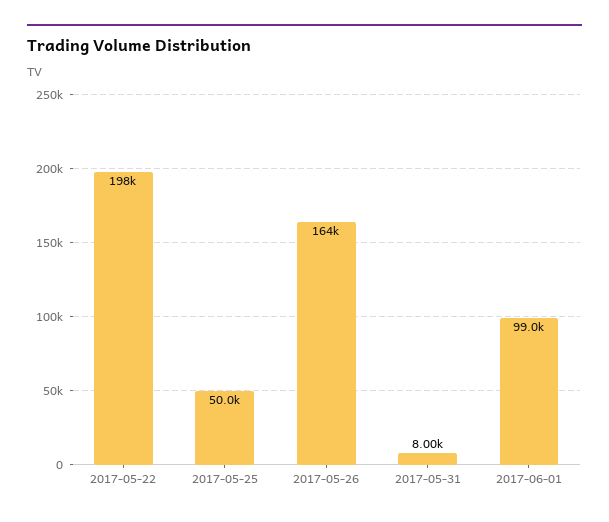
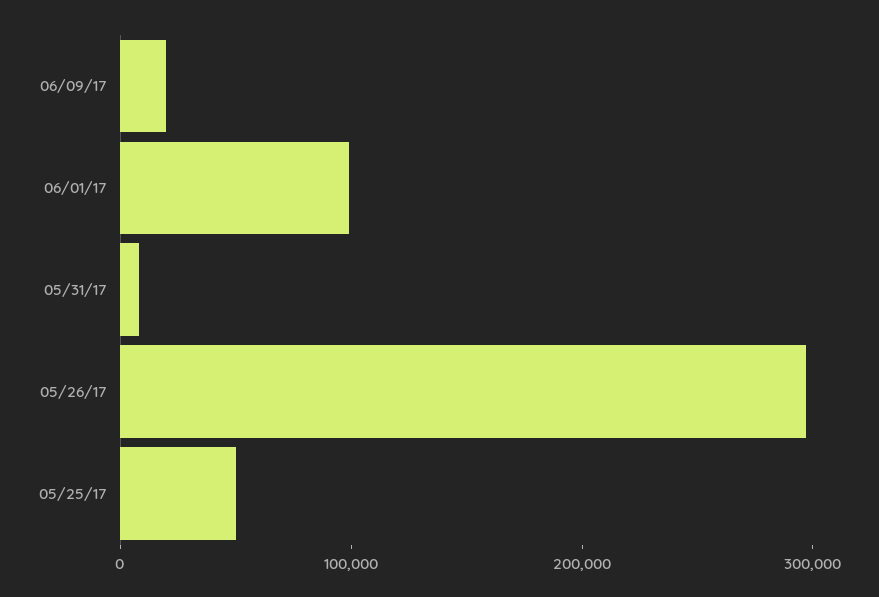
2017-05-22: 198000 -> none
2017-05-26: 164000 -> 300000
06/09/17: none -> 20000

